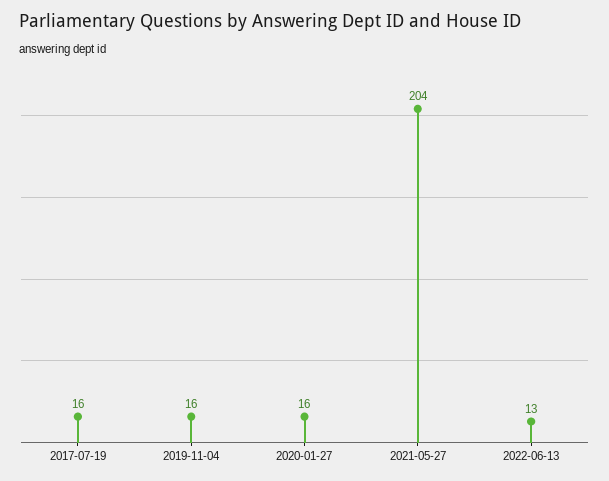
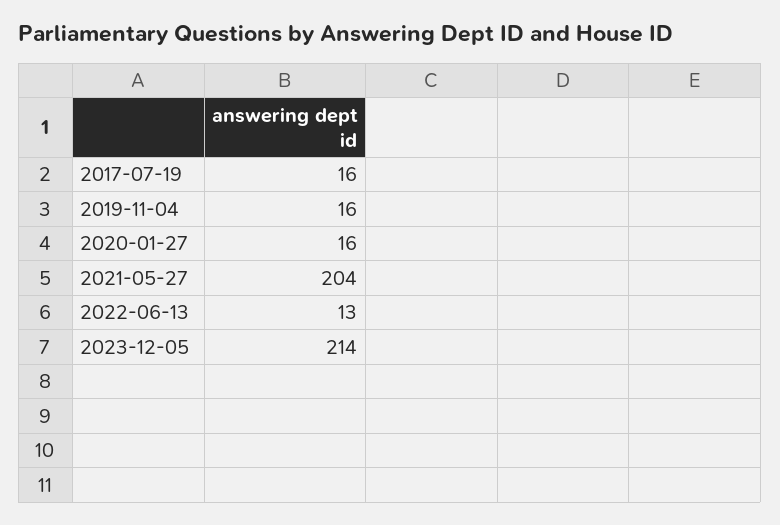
2023-12-05: none -> 214

